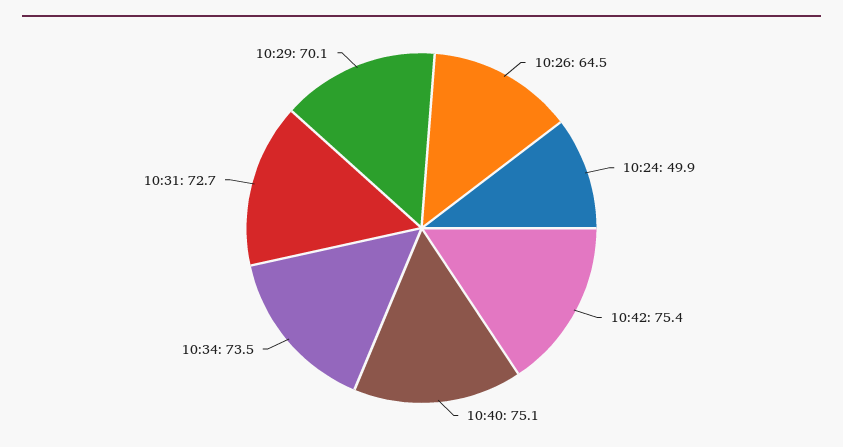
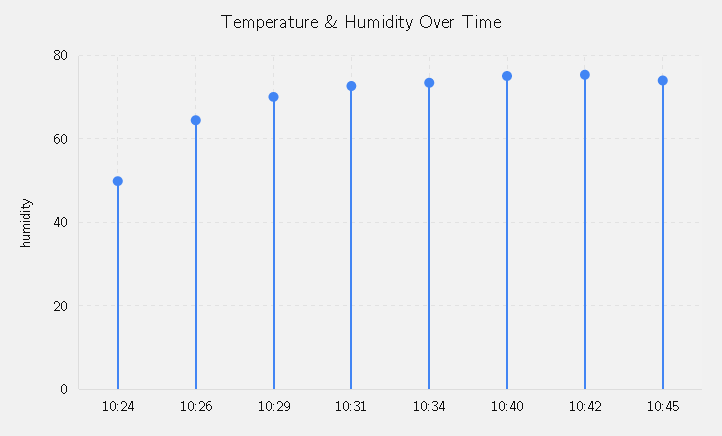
10:45: none -> 74

